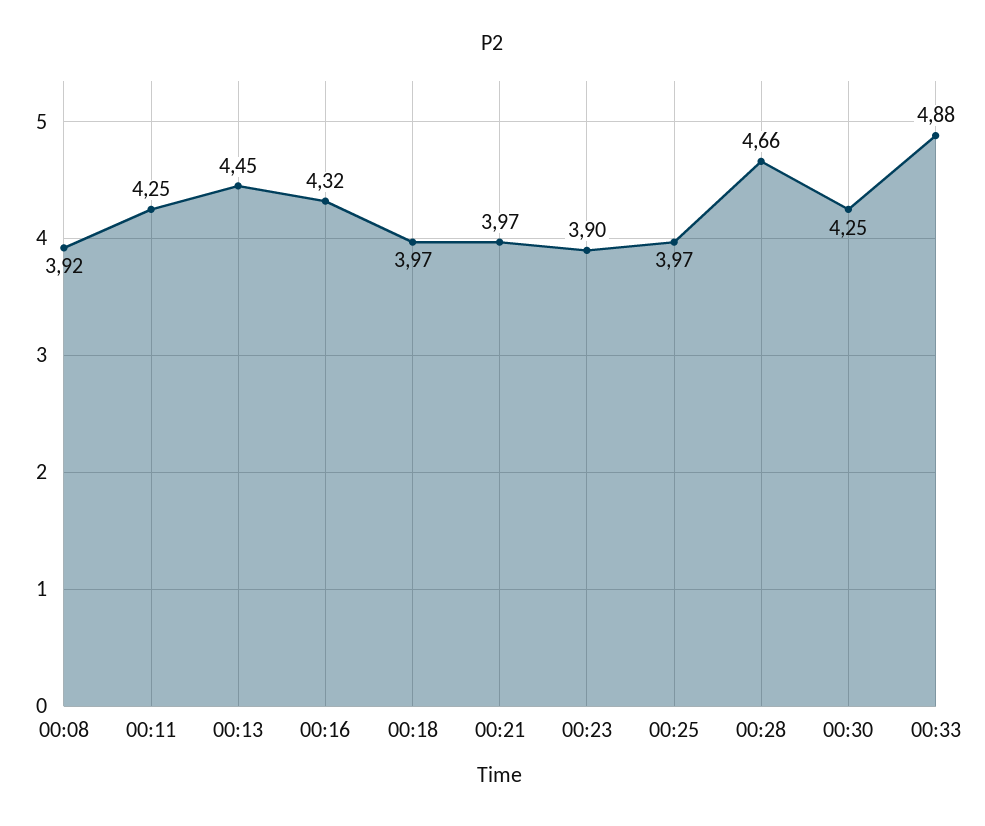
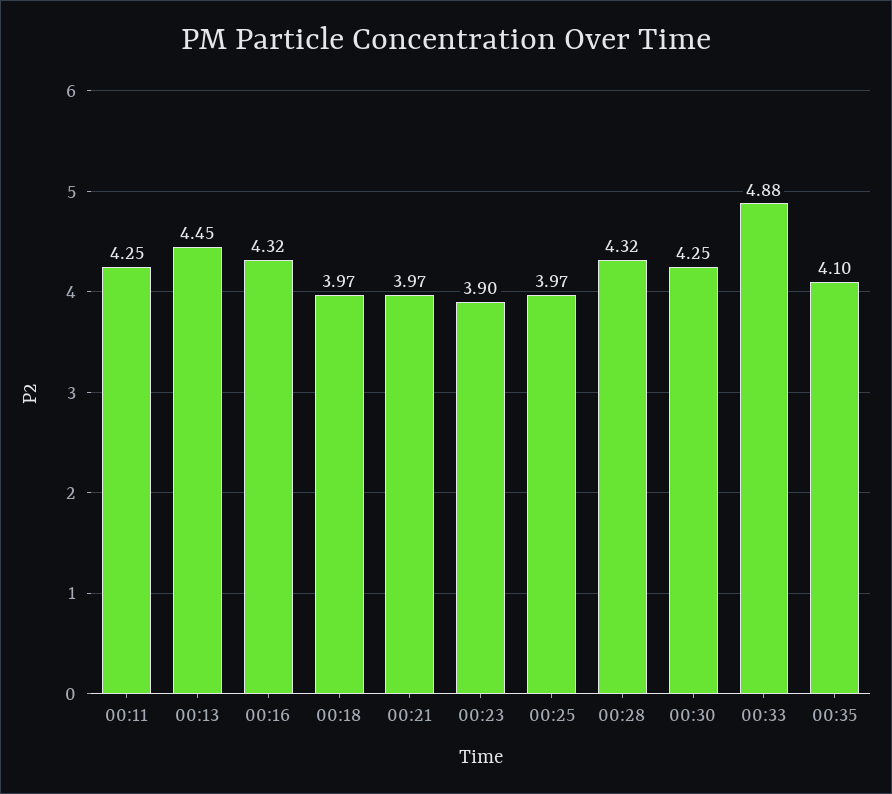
00:08: 3.92 -> none
00:28: 4.66 -> 4.32
00:35: none -> 4.1

